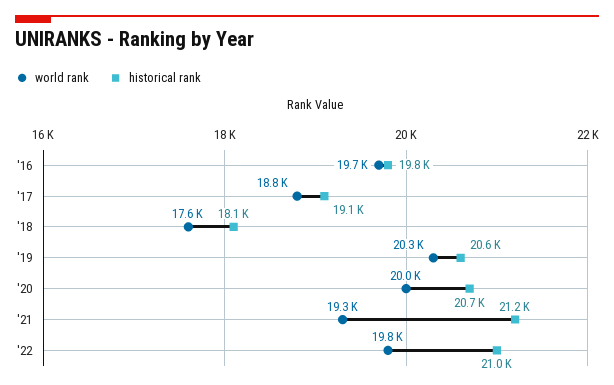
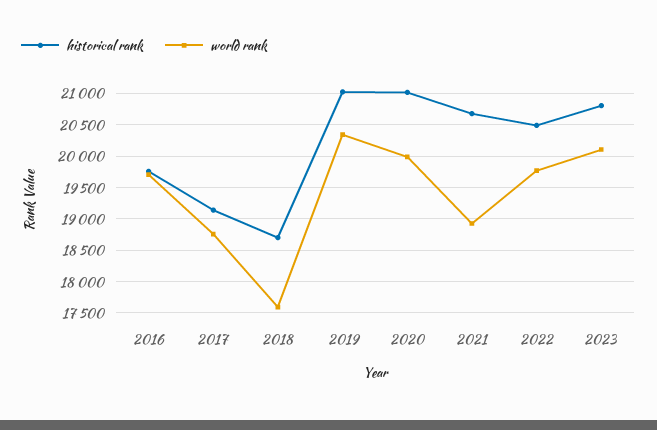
historical rank, '18: 18100 -> 18700
historical rank, '19: 20600 -> 21000
historical rank, '20: 20700 -> 21000
world rank, '21: 19300 -> 18900
historical rank, '21: 21200 -> 20700
historical rank, '22: 21000 -> 20500
historical rank, 2023: none -> 20800
world rank, 2023: none -> 20100

